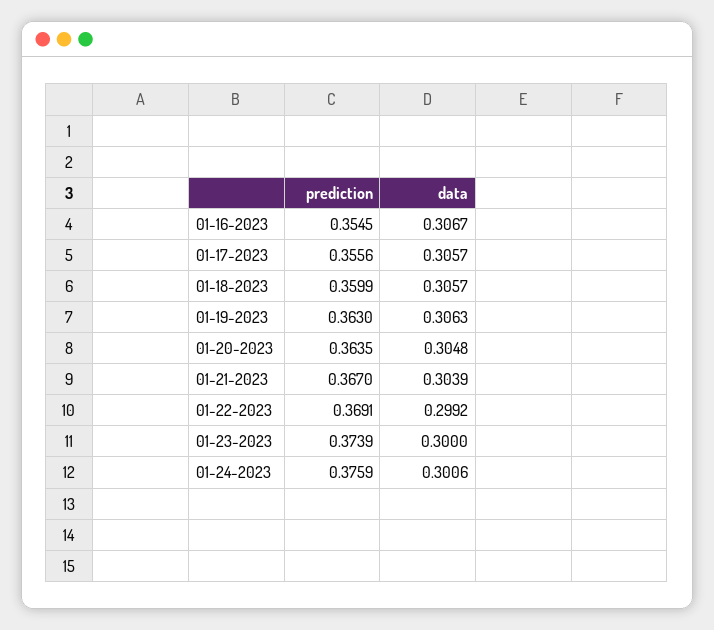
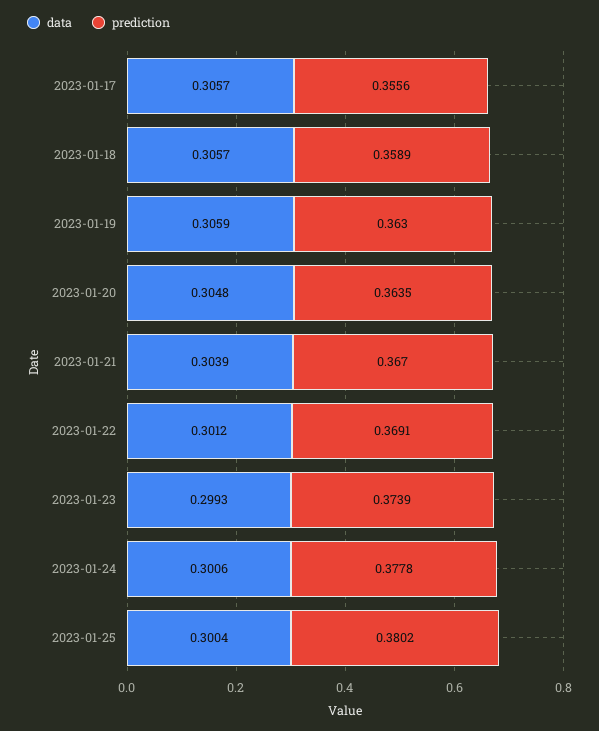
prediction, 01-16-2023: 0.3545 -> none
data, 01-16-2023: 0.3067 -> none
prediction, 01-18-2023: 0.3599 -> 0.3589
data, 01-19-2023: 0.3063 -> 0.3059
data, 01-22-2023: 0.2992 -> 0.3012
data, 01-23-2023: 0.3 -> 0.2993
prediction, 01-24-2023: 0.3759 -> 0.3778
data, 2023-01-25: none -> 0.3004
prediction, 2023-01-25: none -> 0.3802

